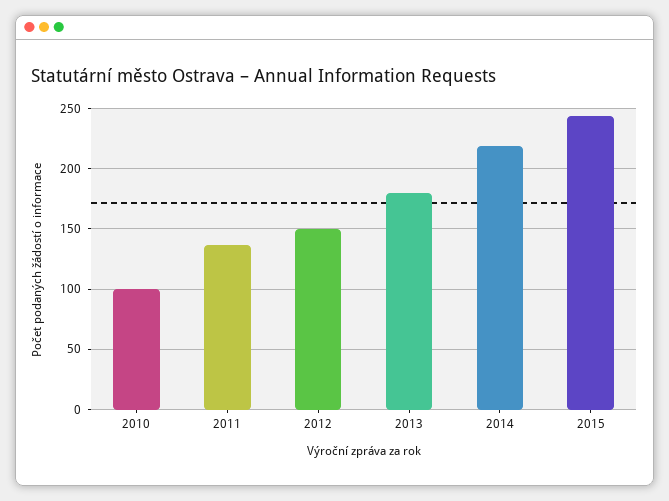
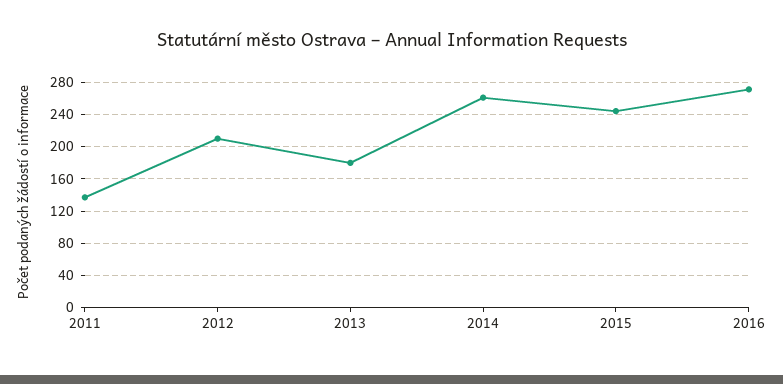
2010: 100 -> none
2012: 150 -> 210
2014: 220 -> 260
2016: none -> 270

